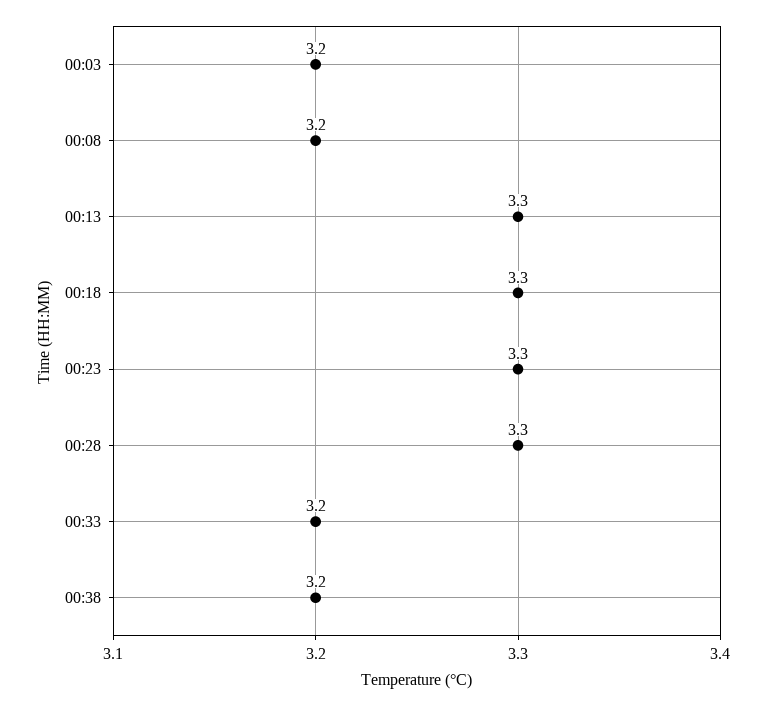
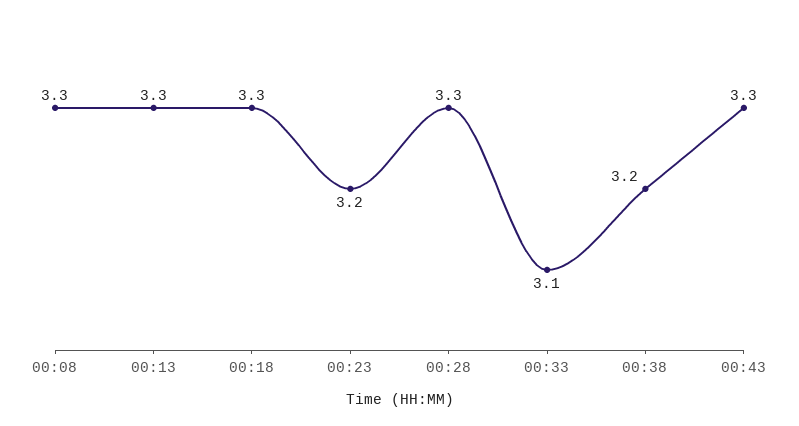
00:03: 3.2 -> none
00:08: 3.2 -> 3.3
00:23: 3.3 -> 3.2
00:33: 3.2 -> 3.1
00:43: none -> 3.3

